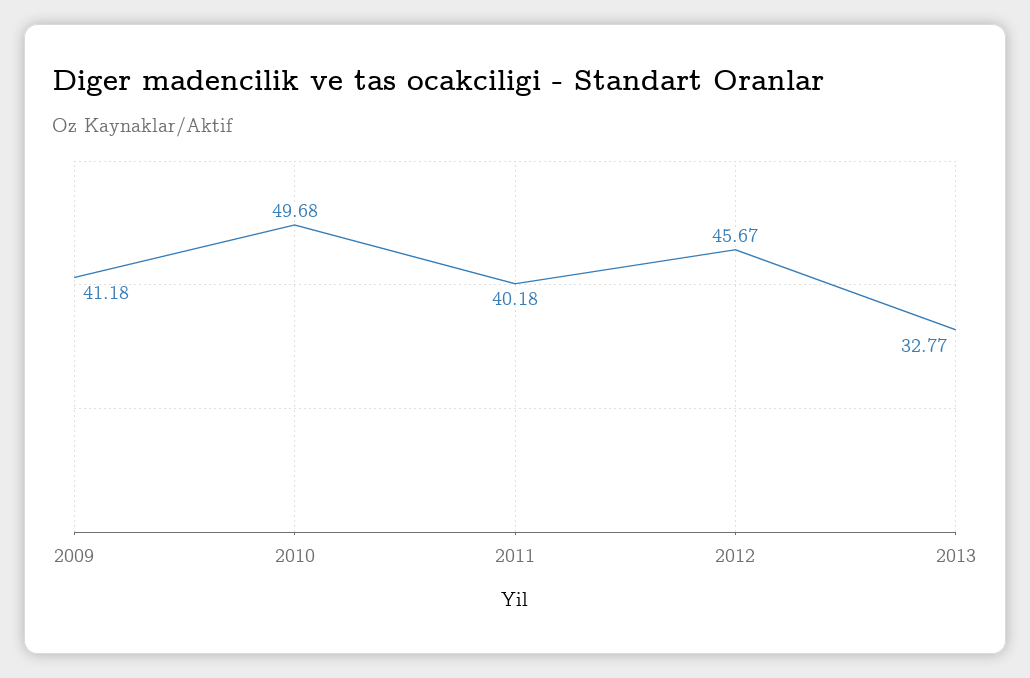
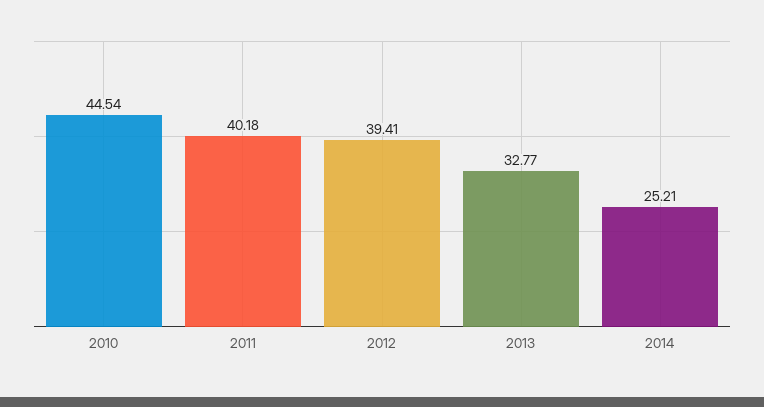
2009: 41.18 -> none
2010: 49.68 -> 44.54
2012: 45.67 -> 39.41
2014: none -> 25.21

